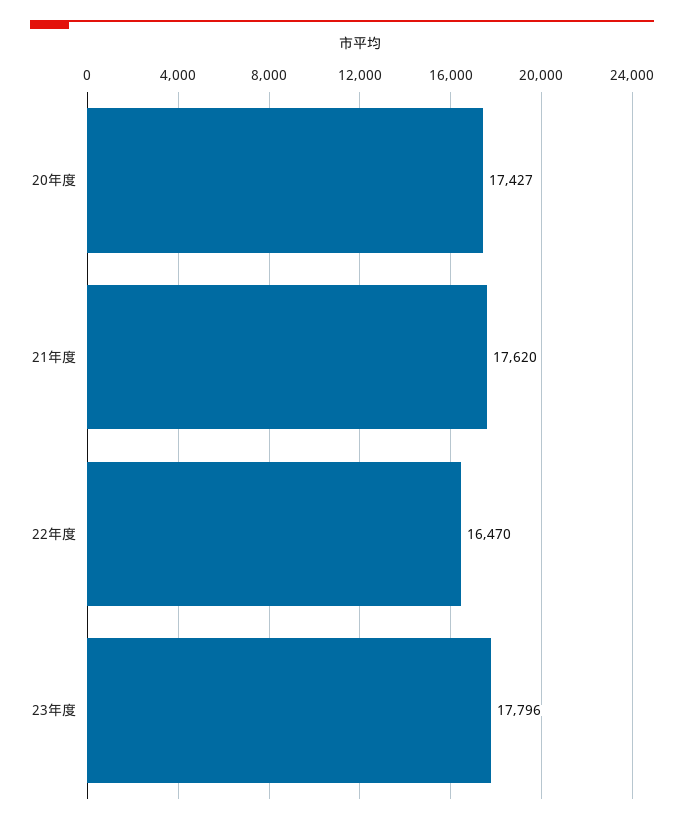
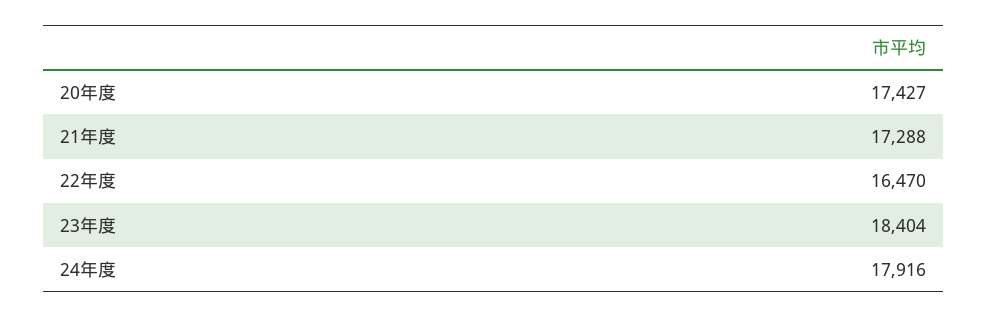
21年度: 17620 -> 17288
23年度: 17796 -> 18404
24年度: none -> 17916

